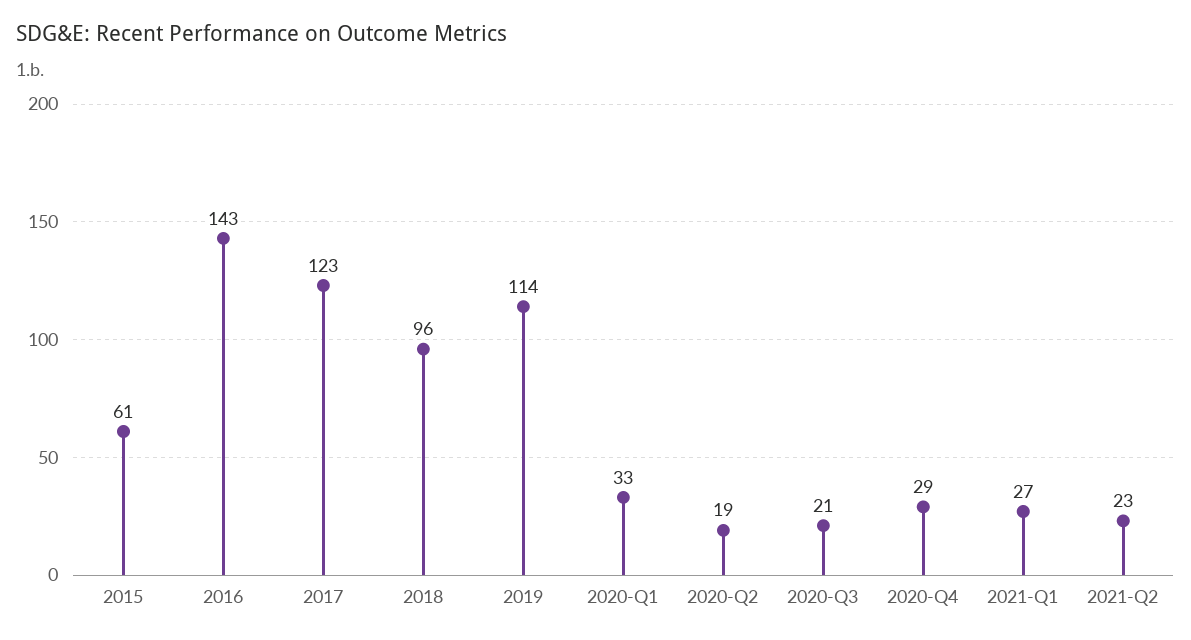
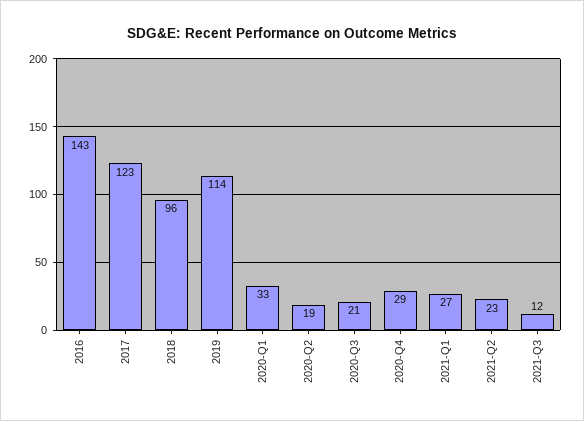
2015: 61 -> none
2021-Q3: none -> 12

